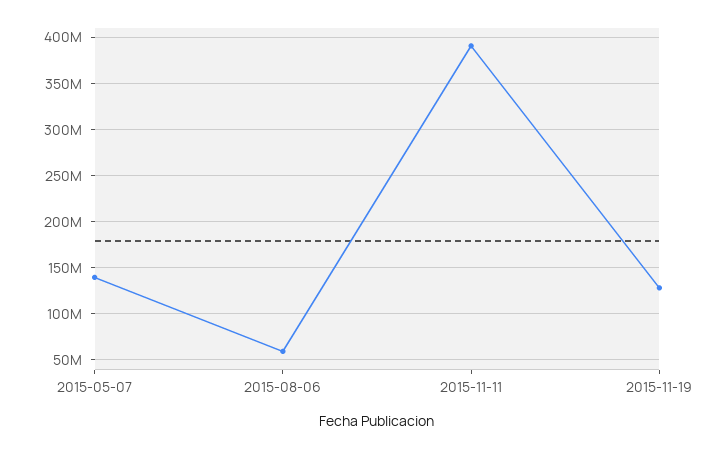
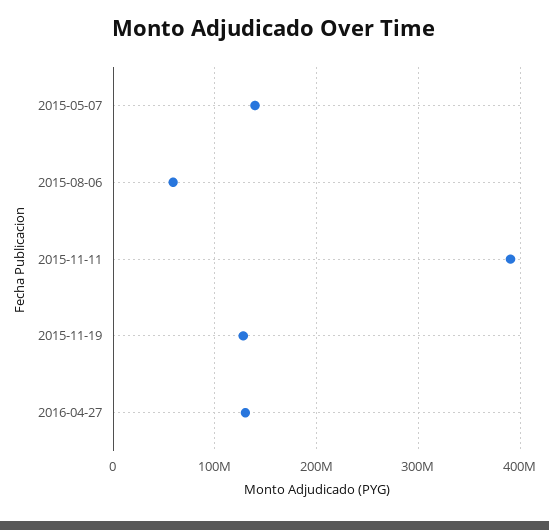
2016-04-27: none -> 130000000

